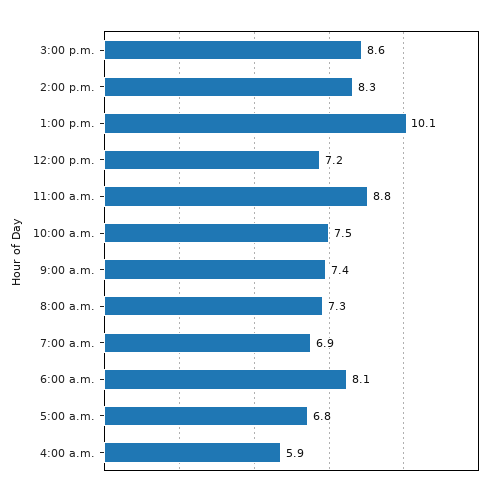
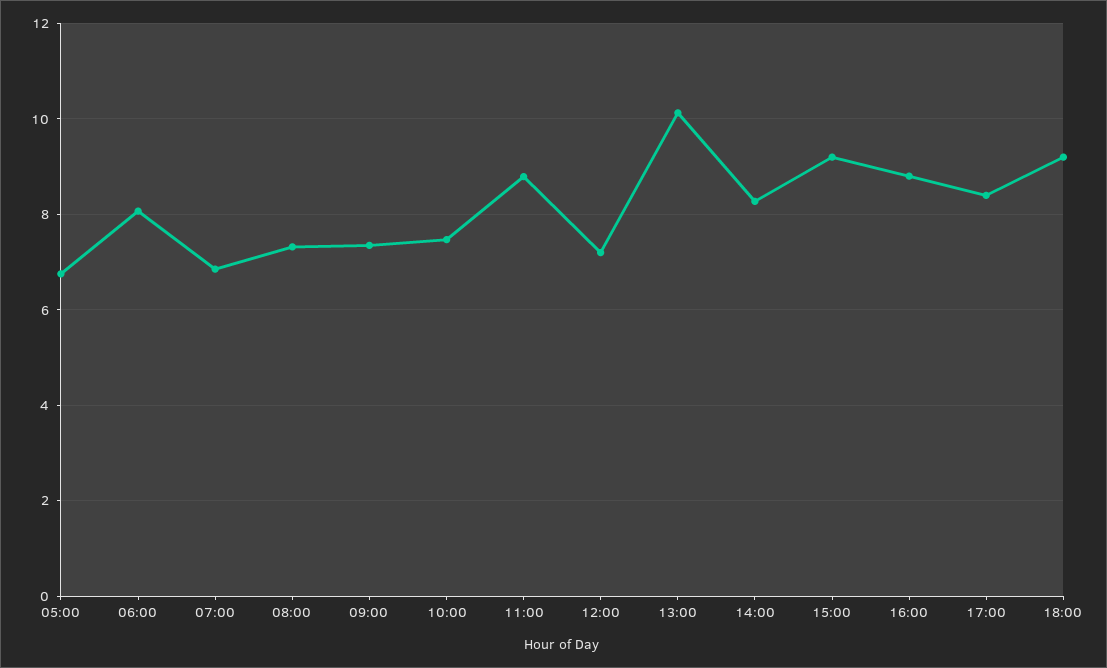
3:00 p.m.: 8.6 -> 9.2
4:00 a.m.: 5.9 -> none
16:00: none -> 8.8
17:00: none -> 8.4
18:00: none -> 9.2

